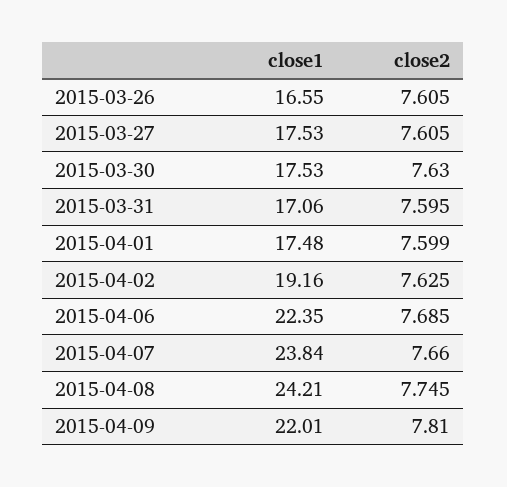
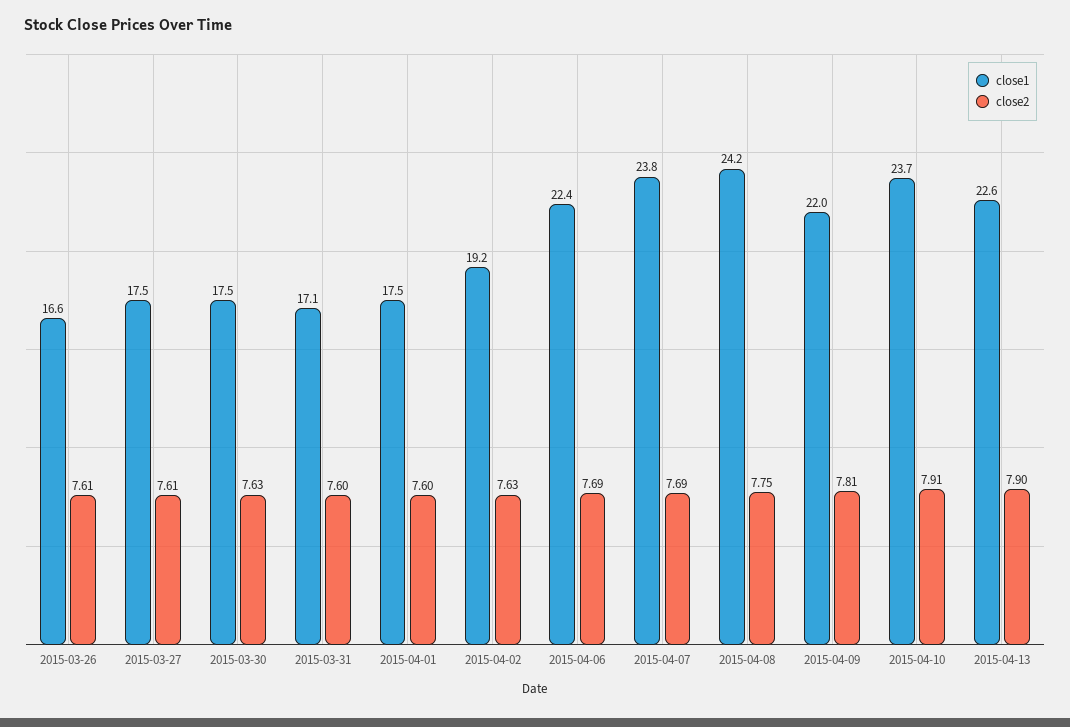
close2, 2015-04-07: 7.66 -> 7.69
close1, 2015-04-10: none -> 23.7
close2, 2015-04-10: none -> 7.91
close1, 2015-04-13: none -> 22.6
close2, 2015-04-13: none -> 7.9

